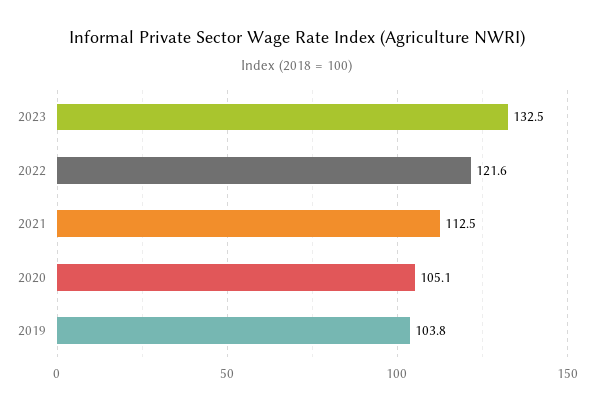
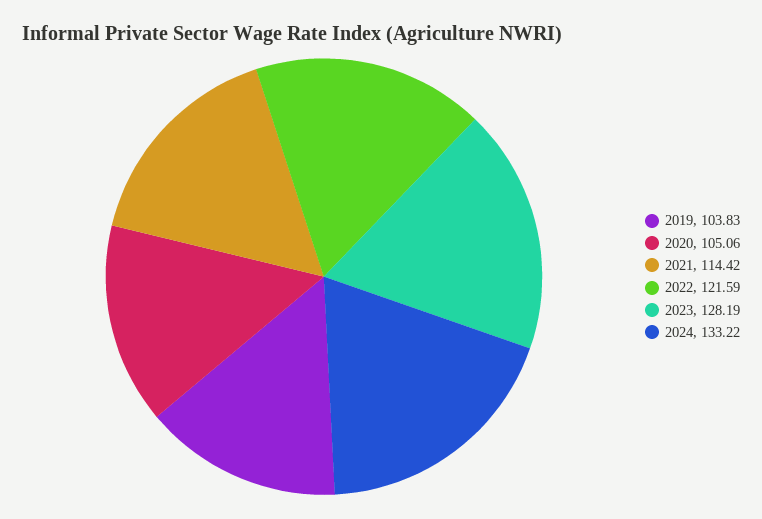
2023: 132.5 -> 128.19
2021: 112.5 -> 114.42
2024: none -> 133.22

